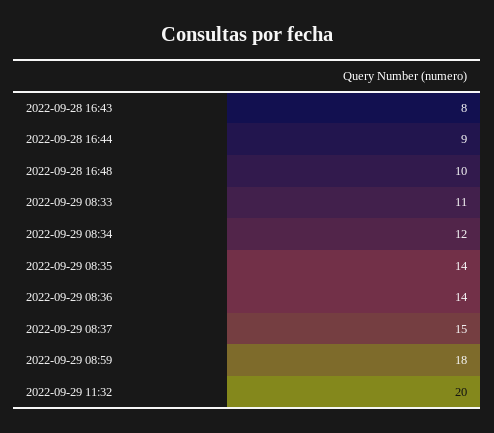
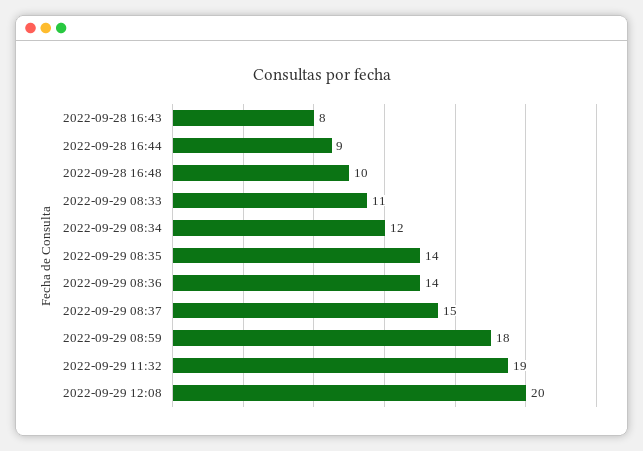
2022-09-29 11:32: 20 -> 19
2022-09-29 12:08: none -> 20

